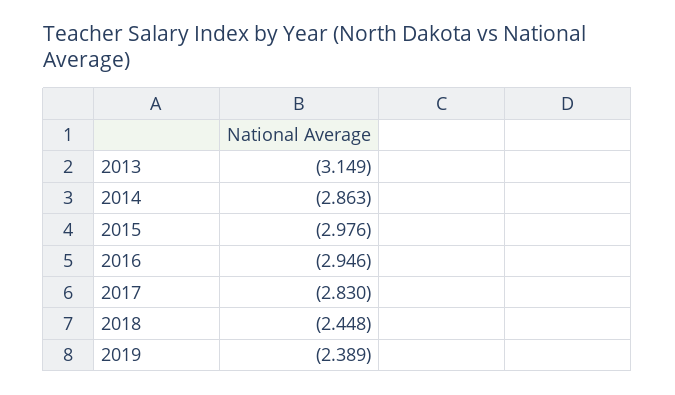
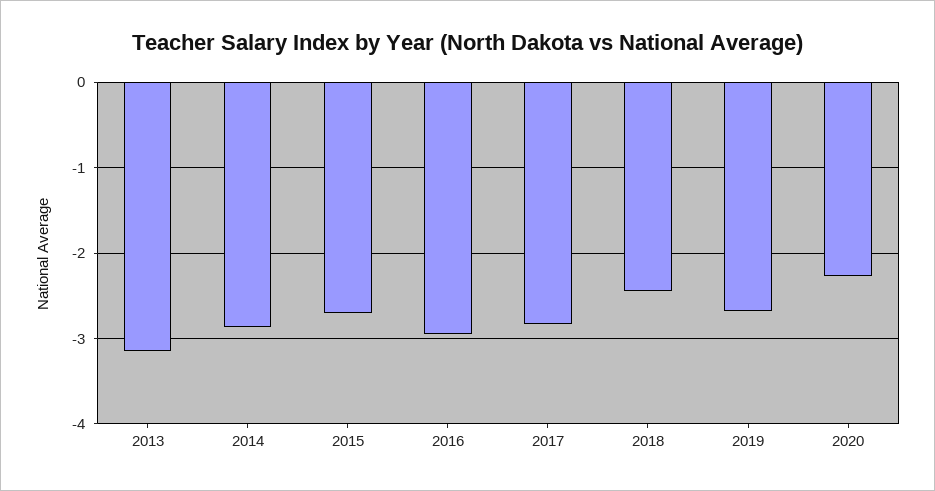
2015: -2.976 -> -2.7
2019: -2.389 -> -2.7
2020: none -> -2.3

